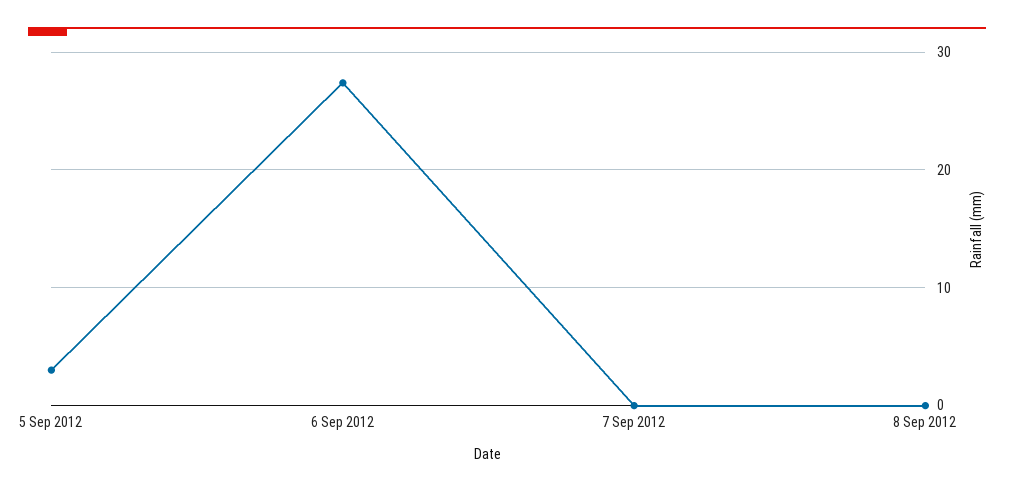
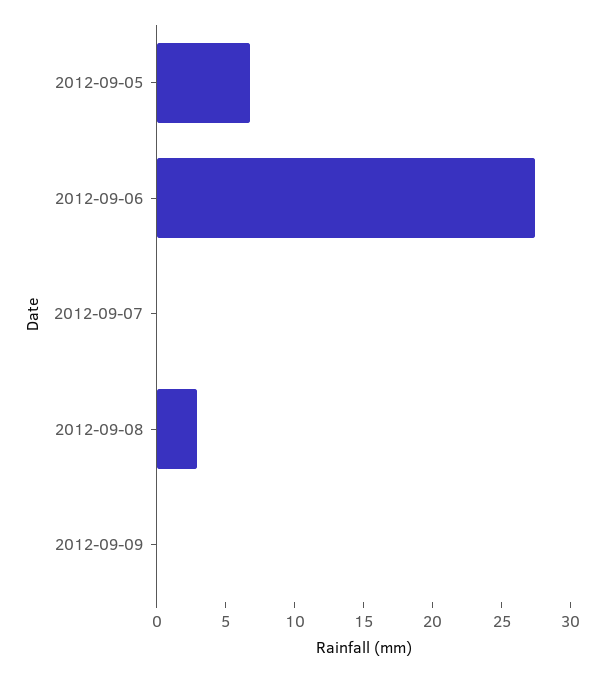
5 Sep 2012: 3 -> 7
8 Sep 2012: 0 -> 3
2012-09-09: none -> 0

